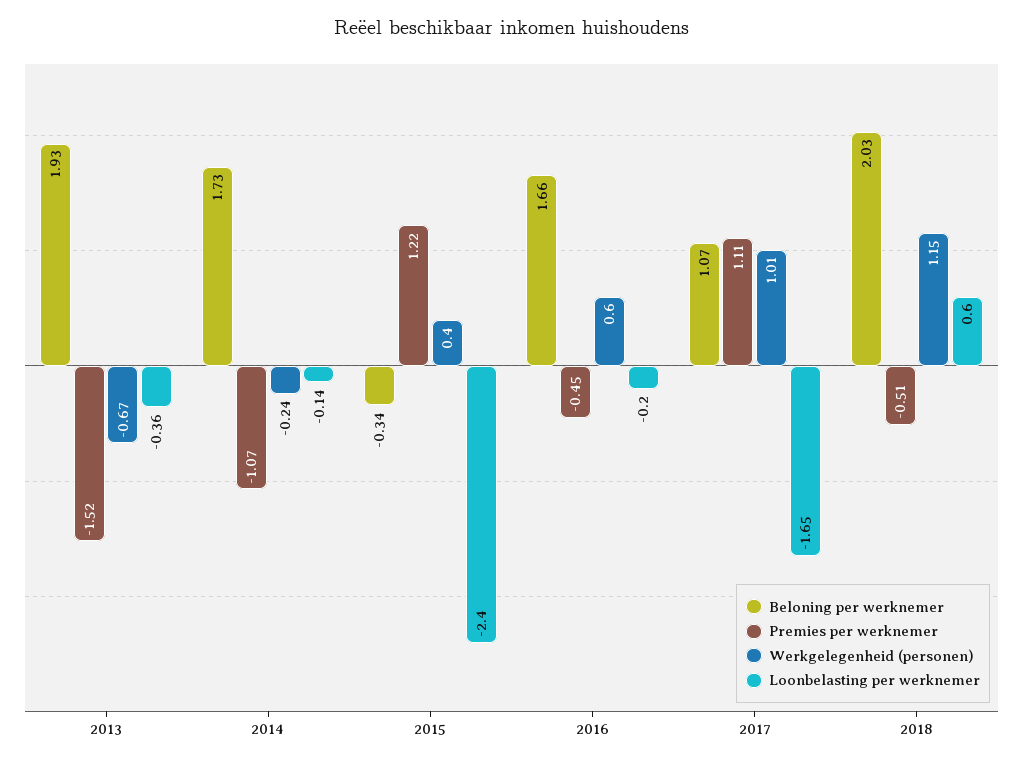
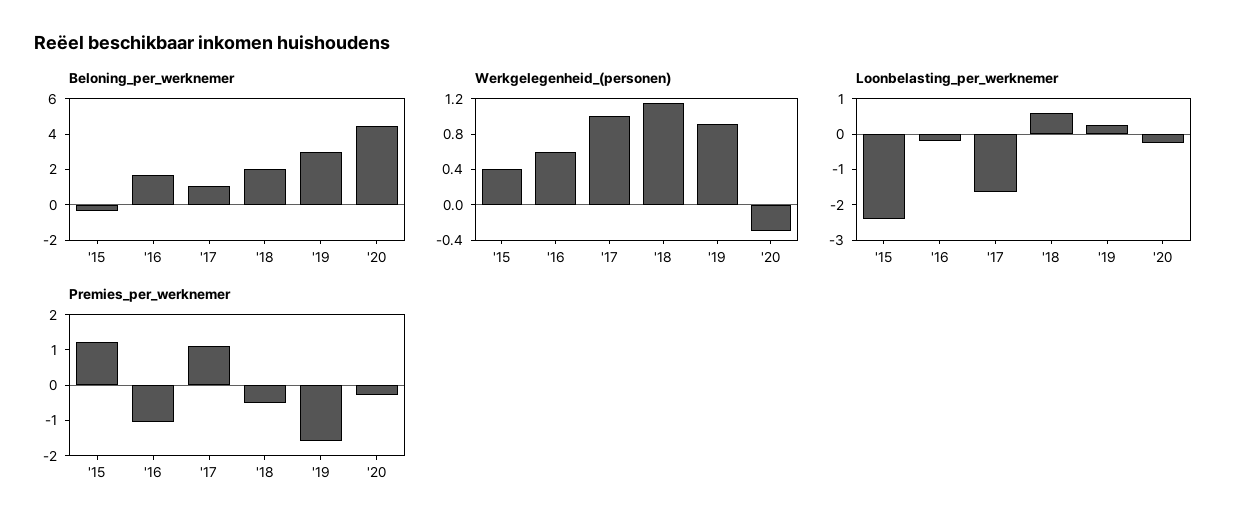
Beloning per werknemer, 2013: 1.93 -> none
Premies per werknemer, 2013: -1.52 -> none
Werkgelegenheid (personen), 2013: -0.67 -> none
Loonbelasting per werknemer, 2013: -0.36 -> none
Beloning per werknemer, 2014: 1.73 -> none
Premies per werknemer, 2014: -1.07 -> none
Werkgelegenheid (personen), 2014: -0.24 -> none
Loonbelasting per werknemer, 2014: -0.14 -> none
Premies per werknemer, 2016: -0.45 -> -1
Beloning per werknemer, '19: none -> 3
Beloning per werknemer, '20: none -> 4.5
Werkgelegenheid (personen), '19: none -> 0.9
Werkgelegenheid (personen), '20: none -> -0.3
Loonbelasting per werknemer, '19: none -> 0.25
Loonbelasting per werknemer, '20: none -> -0.25
Premies per werknemer, '19: none -> -1.5
Premies per werknemer, '20: none -> -0.25

